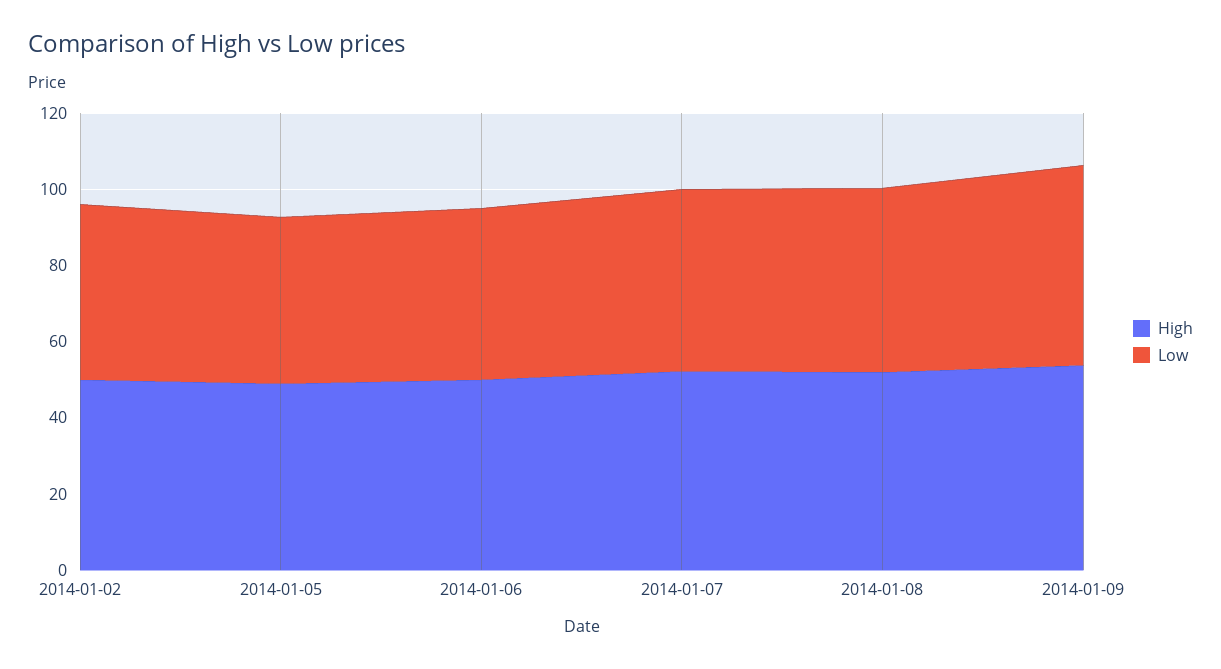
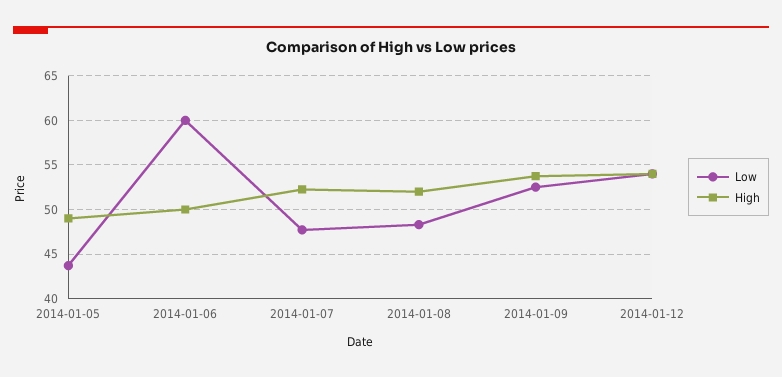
High, 2014-01-02: 50 -> none
Low, 2014-01-02: 45 -> none
Low, 2014-01-06: 45 -> 60
Low, 2014-01-12: none -> 54
High, 2014-01-12: none -> 54

